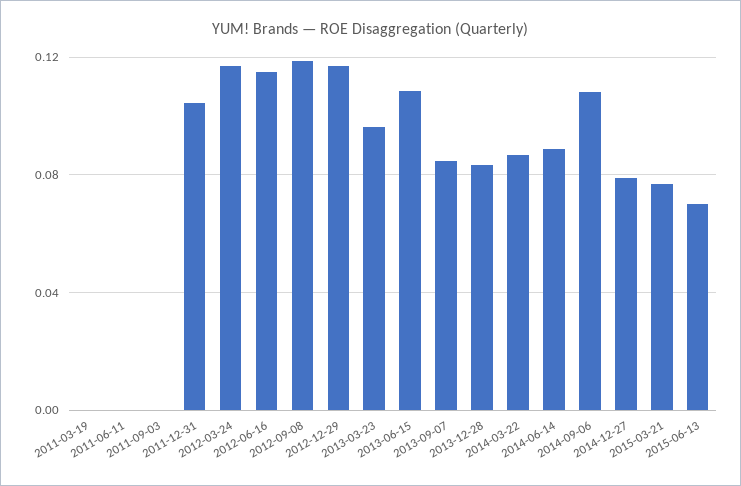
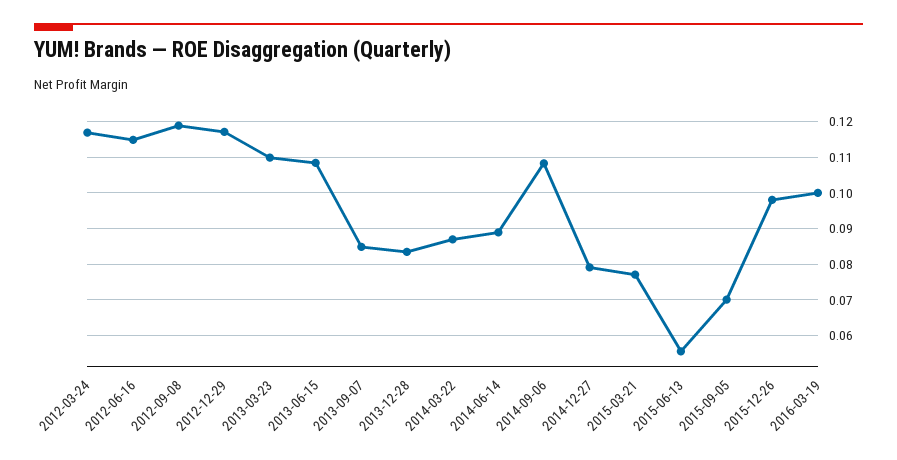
2011-03-19: 0 -> none
2011-06-11: 0 -> none
2011-09-03: 0 -> none
2011-12-31: 0.105 -> none
2013-03-23: 0.095 -> 0.11
2015-06-13: 0.07 -> 0.056
2015-09-05: none -> 0.07
2015-12-26: none -> 0.098
2016-03-19: none -> 0.1

